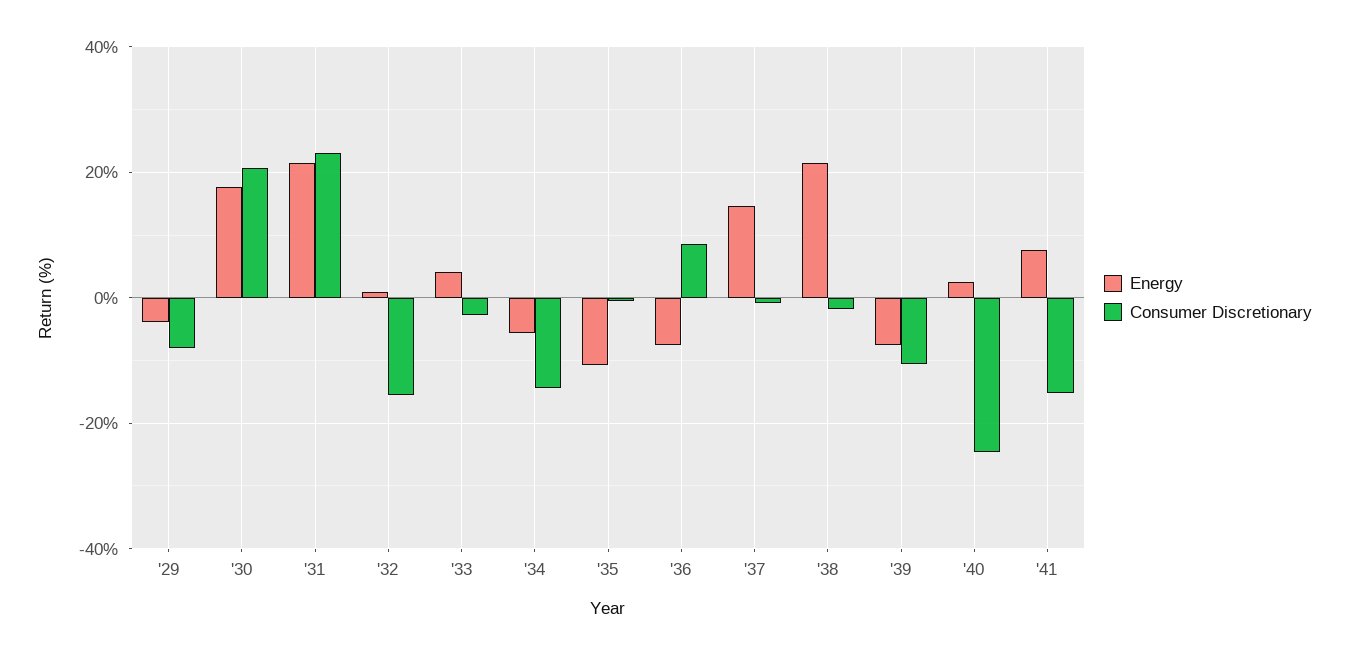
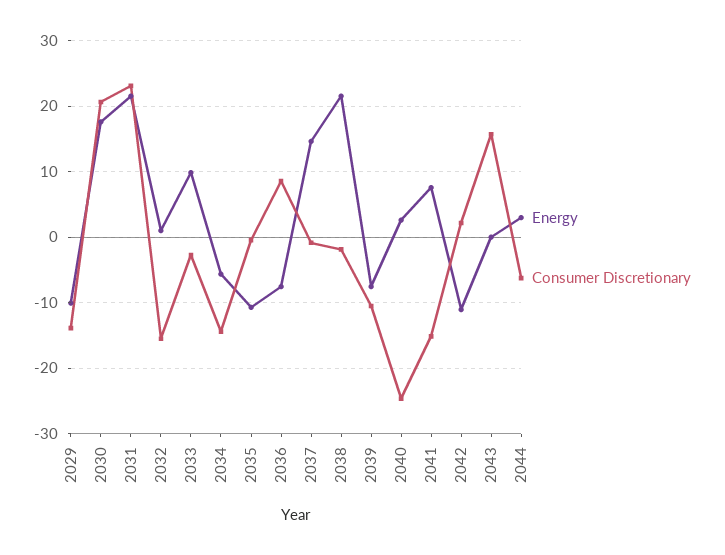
Energy, '29: -4 -> -10
Consumer Discretionary, '29: -8 -> -14
Energy, '33: 4 -> 10
Energy, 2042: none -> -11
Consumer Discretionary, 2042: none -> 2
Energy, 2043: none -> 0
Consumer Discretionary, 2043: none -> 16
Energy, 2044: none -> 3
Consumer Discretionary, 2044: none -> -6

